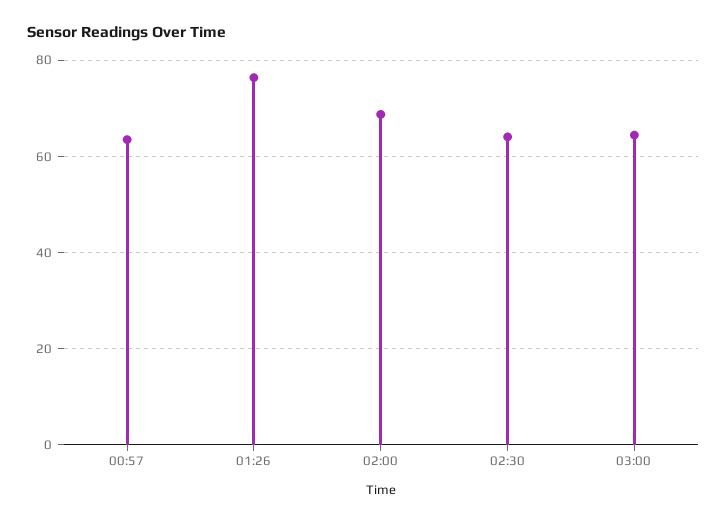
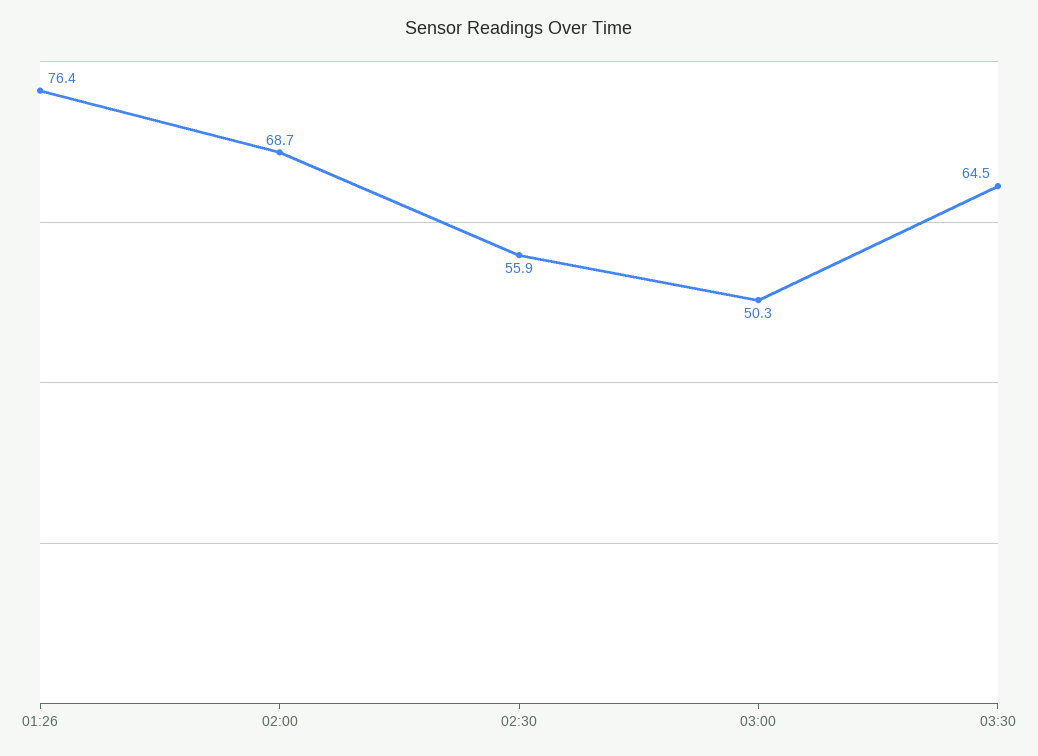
00:57: 64 -> none
02:30: 64 -> 55.9
03:00: 64 -> 50.3
03:30: none -> 64.5

